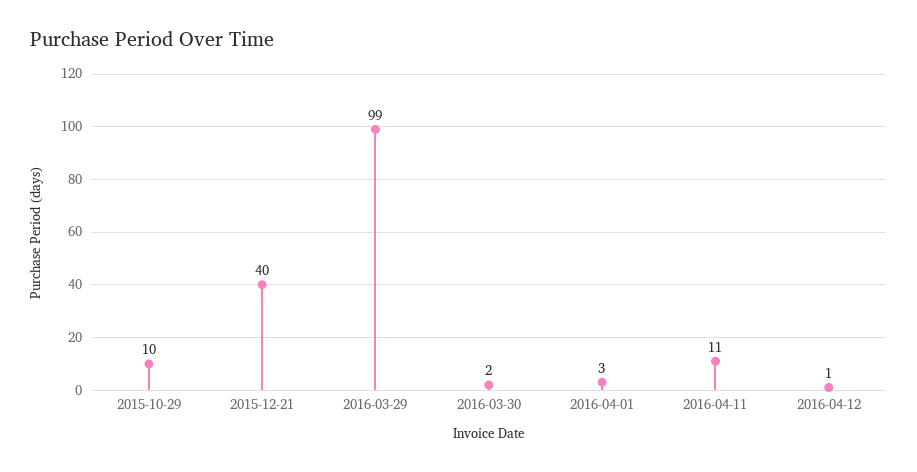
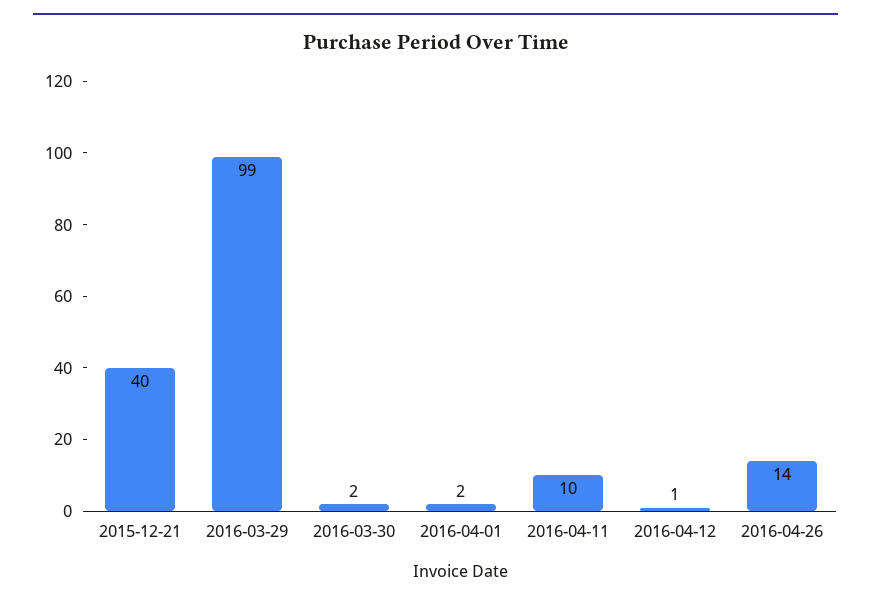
2015-10-29: 10 -> none
2016-04-01: 3 -> 2
2016-04-11: 11 -> 10
2016-04-26: none -> 14

